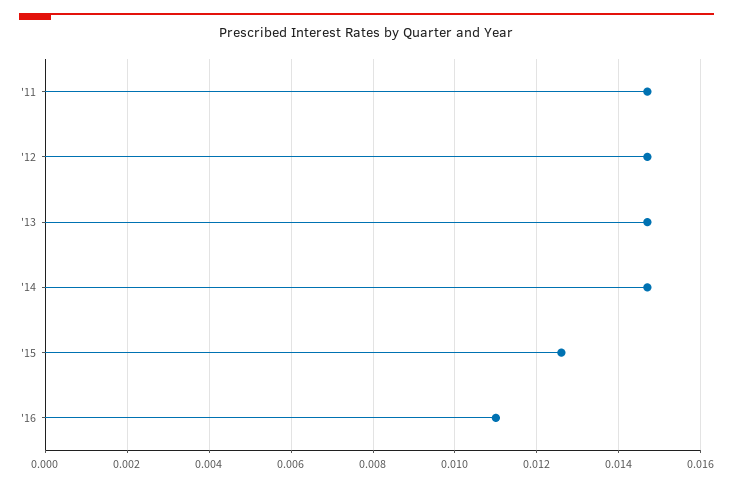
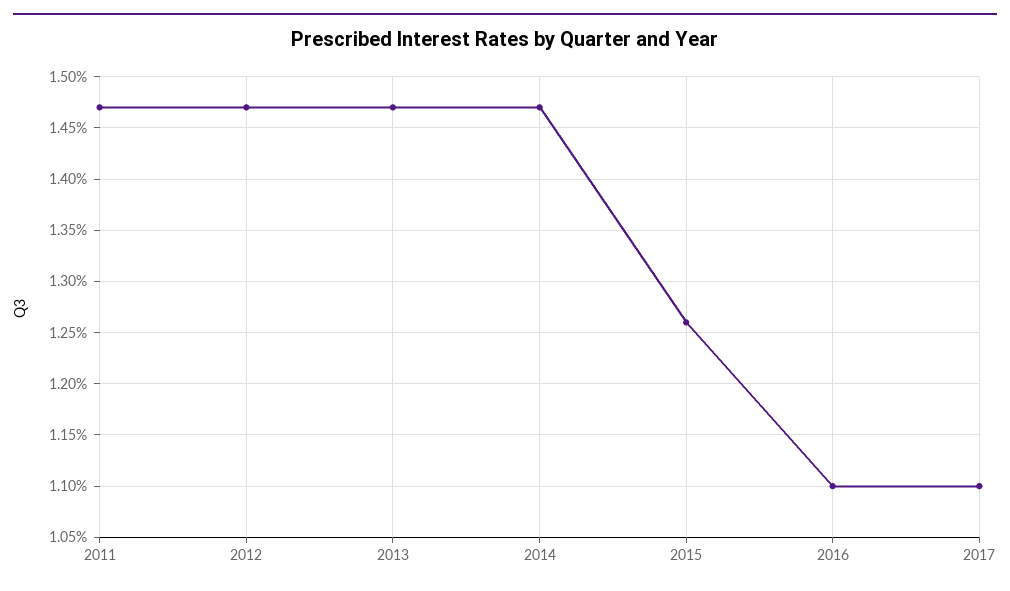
2017: none -> 0.011

